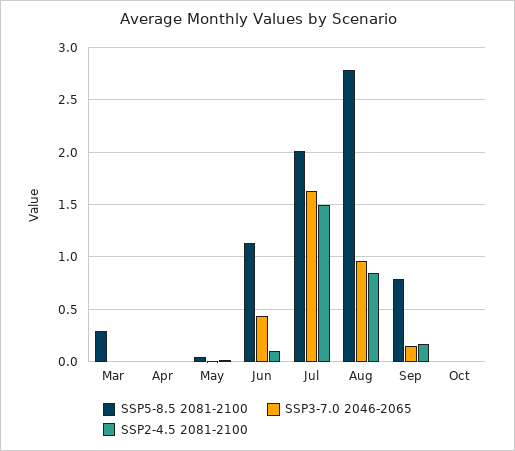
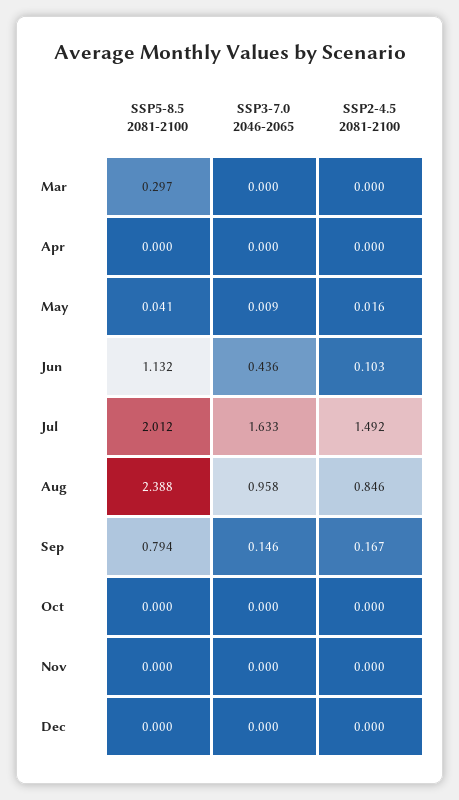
SSP5-8.5 2081-2100, Aug: 2.8 -> 2.388
SSP5-8.5 2081-2100, Nov: none -> 0
SSP3-7.0 2046-2065, Nov: none -> 0
SSP2-4.5 2081-2100, Nov: none -> 0
SSP5-8.5 2081-2100, Dec: none -> 0
SSP3-7.0 2046-2065, Dec: none -> 0
SSP2-4.5 2081-2100, Dec: none -> 0

